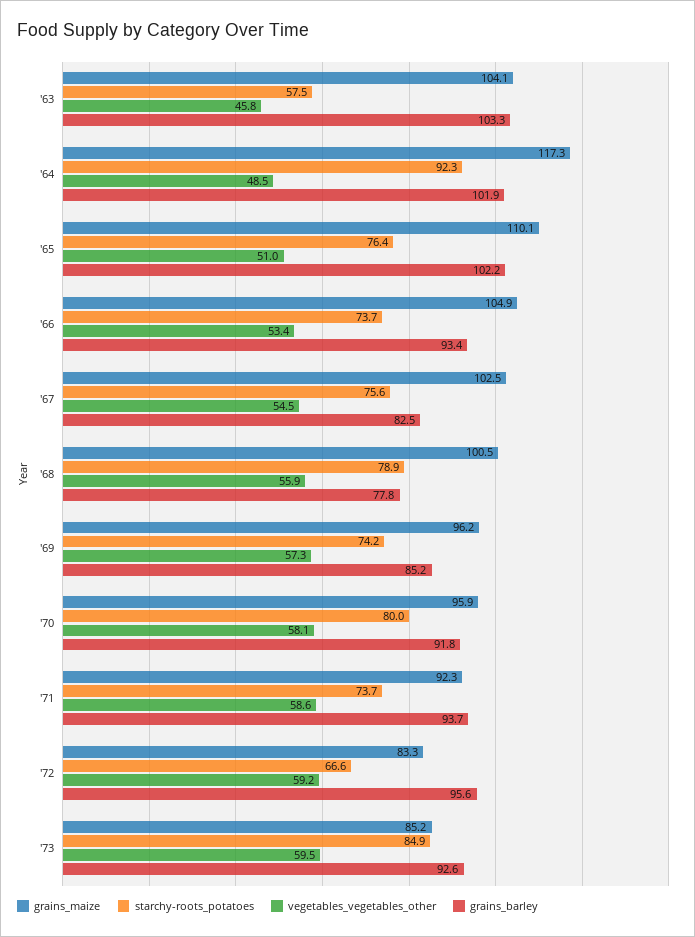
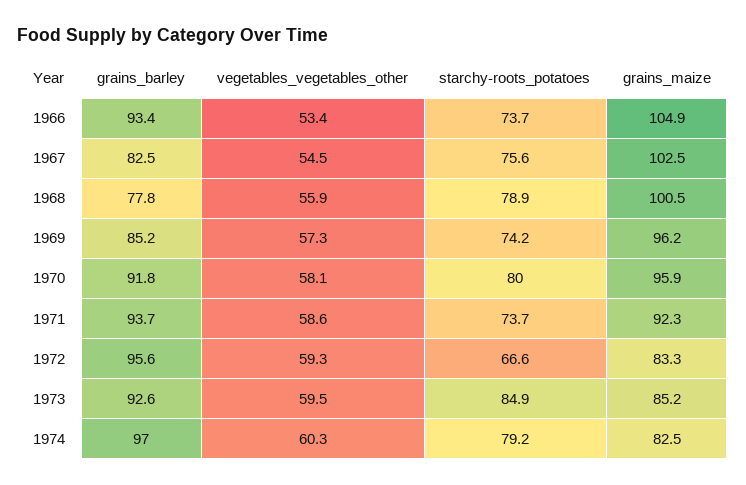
grains_maize, '63: 104.1 -> none
starchy-roots_potatoes, '63: 57.5 -> none
vegetables_vegetables_other, '63: 45.8 -> none
grains_barley, '63: 103.3 -> none
grains_maize, '64: 117.3 -> none
starchy-roots_potatoes, '64: 92.3 -> none
vegetables_vegetables_other, '64: 48.5 -> none
grains_barley, '64: 101.9 -> none
grains_maize, '65: 110.1 -> none
starchy-roots_potatoes, '65: 76.4 -> none
vegetables_vegetables_other, '65: 51 -> none
grains_barley, '65: 102.2 -> none
vegetables_vegetables_other, '72: 59.2 -> 59.3
grains_barley, 1974: none -> 97
vegetables_vegetables_other, 1974: none -> 60.3
starchy-roots_potatoes, 1974: none -> 79.2
grains_maize, 1974: none -> 82.5

